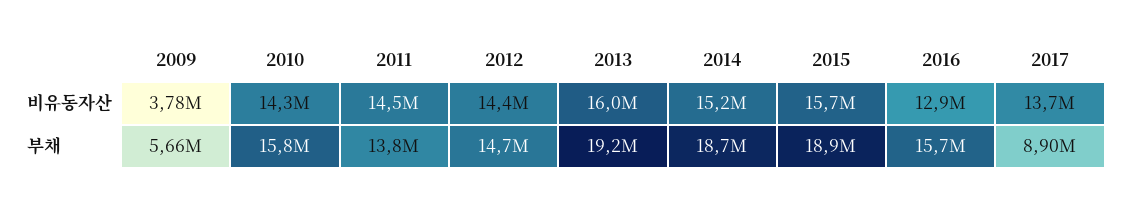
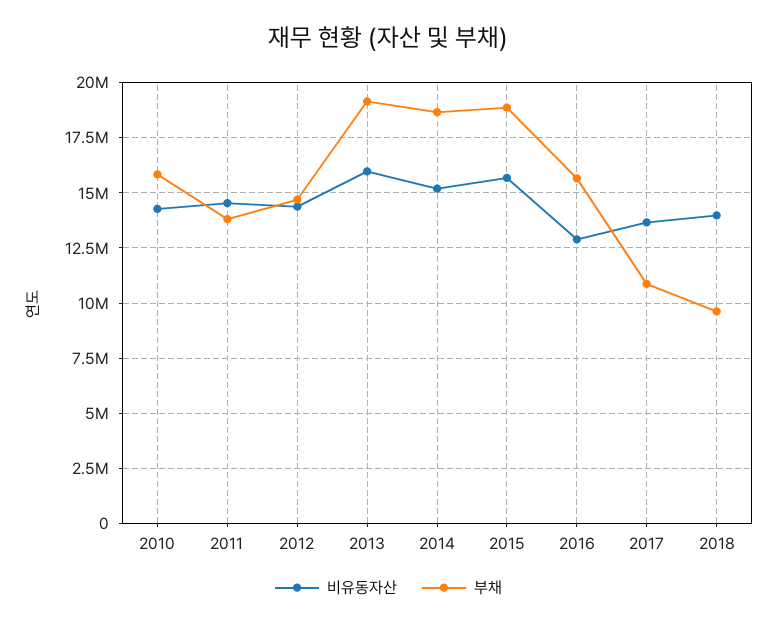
비유동자산, 2009: 3780000 -> none
부채, 2009: 5660000 -> none
부채, 2017: 8900000 -> 11000000
비유동자산, 2018: none -> 14000000
부채, 2018: none -> 9500000

